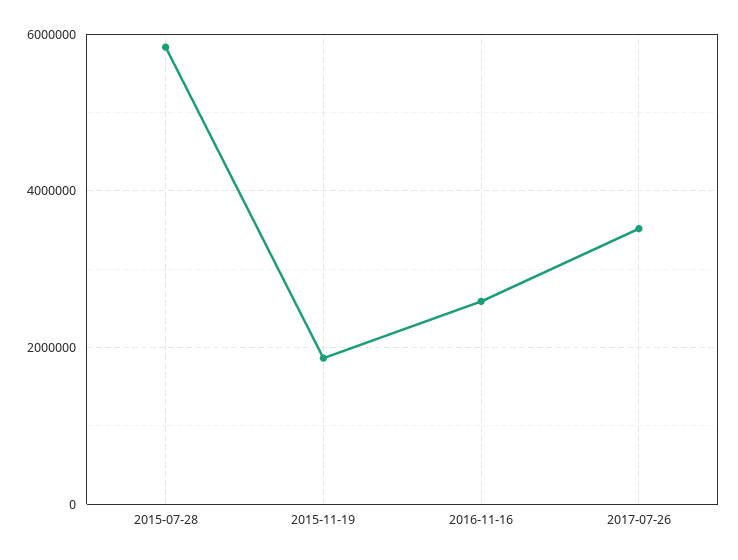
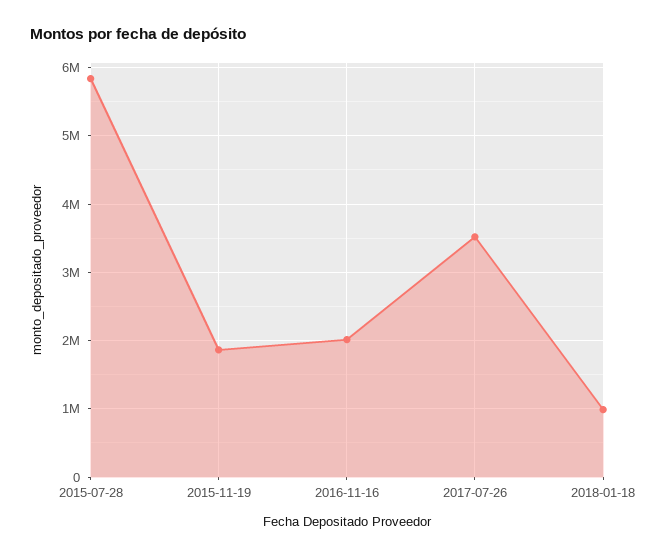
2016-11-16: 2600000 -> 2000000
2018-01-18: none -> 1000000

